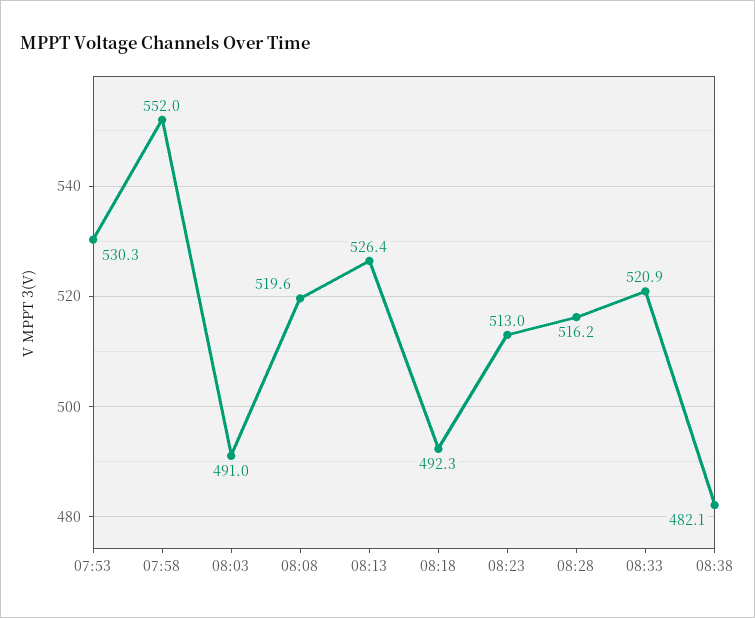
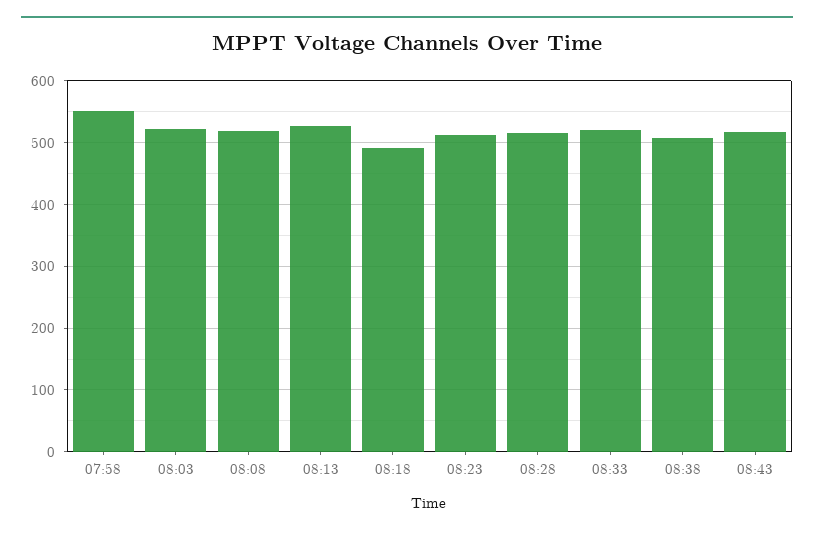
07:53: 530.3 -> none
08:03: 491 -> 520
08:38: 482.1 -> 510
08:43: none -> 520

